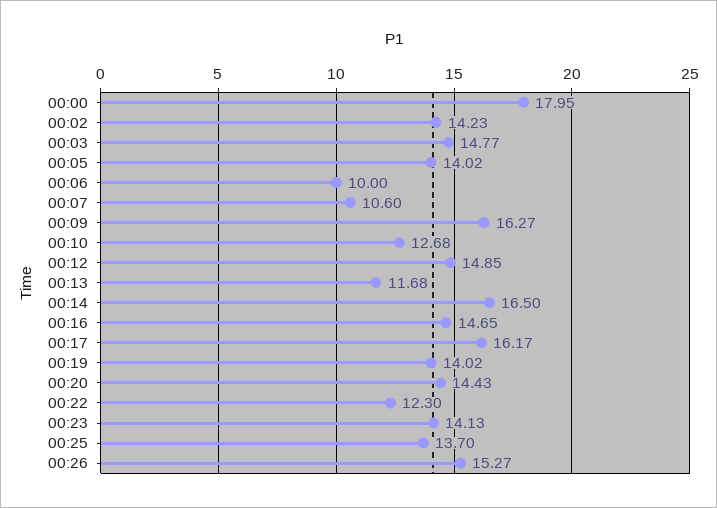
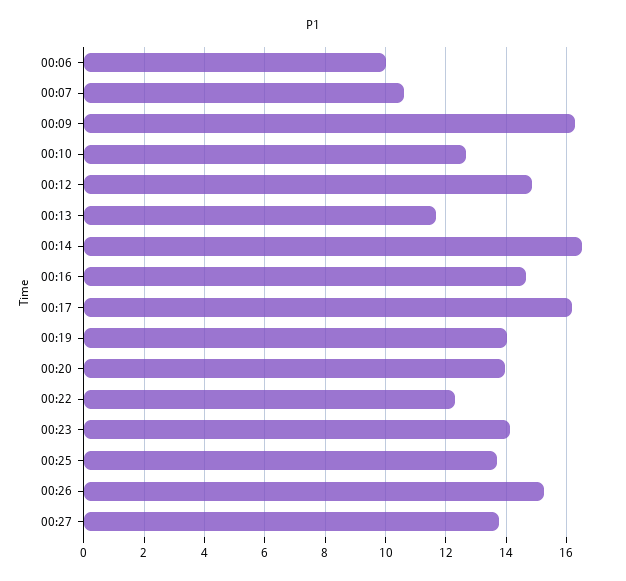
00:00: 17.95 -> none
00:02: 14.23 -> none
00:03: 14.77 -> none
00:05: 14.02 -> none
00:20: 14.43 -> 14
00:27: none -> 13.8

